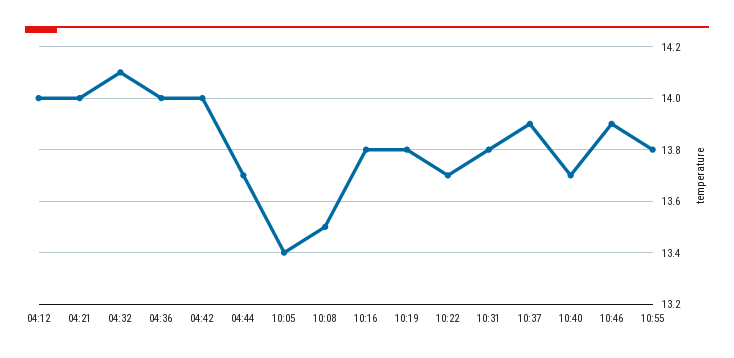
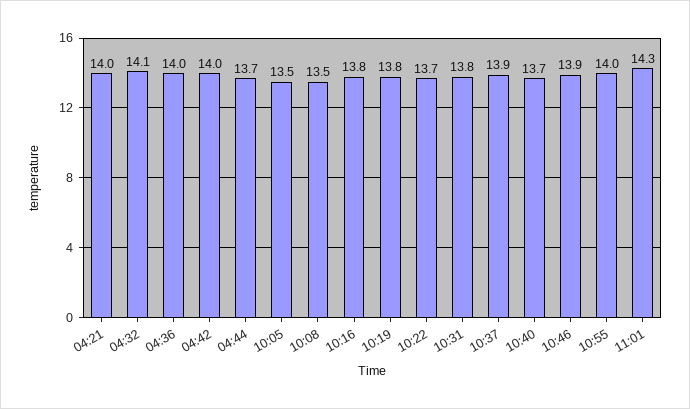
04:12: 14 -> none
10:05: 13.4 -> 13.5
10:55: 13.8 -> 14
11:01: none -> 14.3

